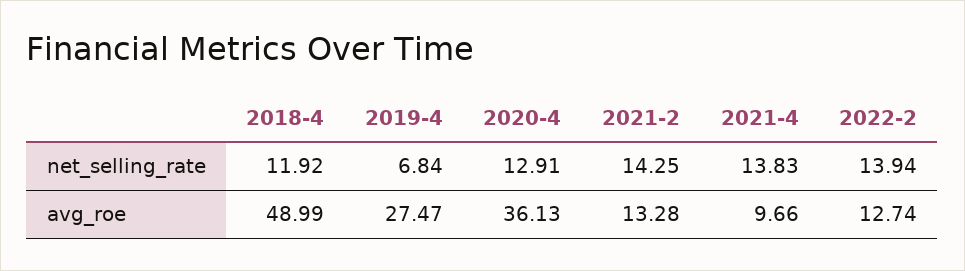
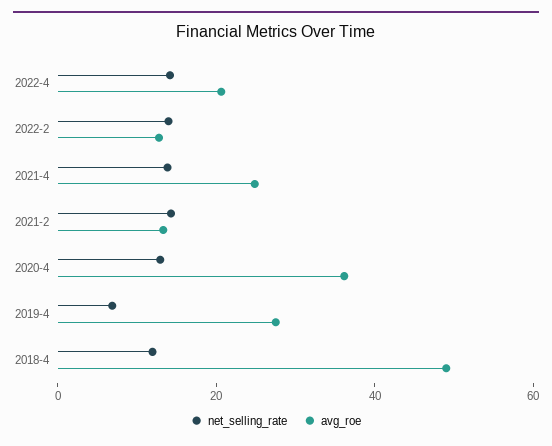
avg_roe, 2021-4: 9.66 -> 25
net_selling_rate, 2022-4: none -> 15
avg_roe, 2022-4: none -> 20

